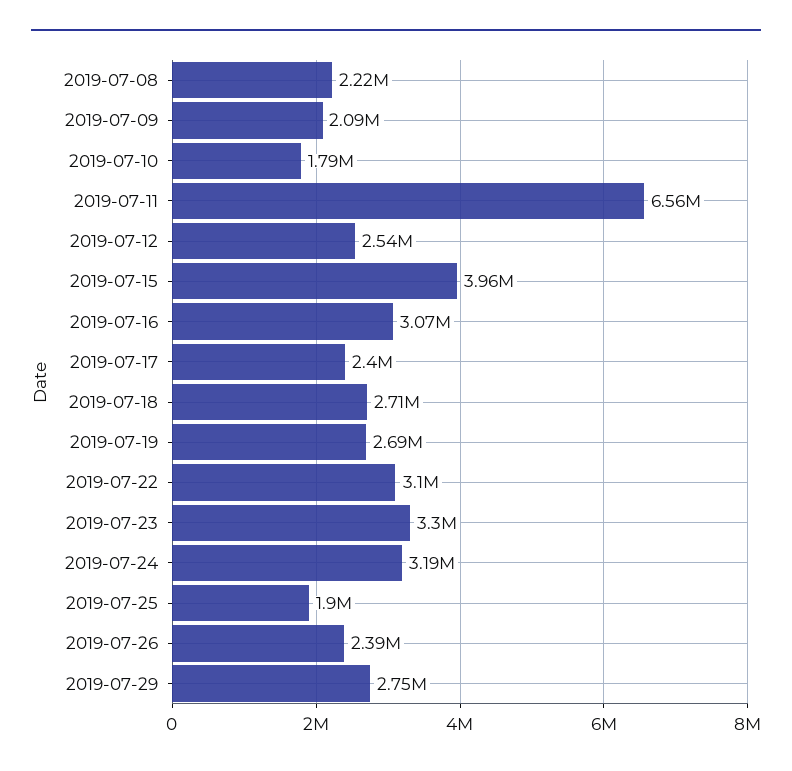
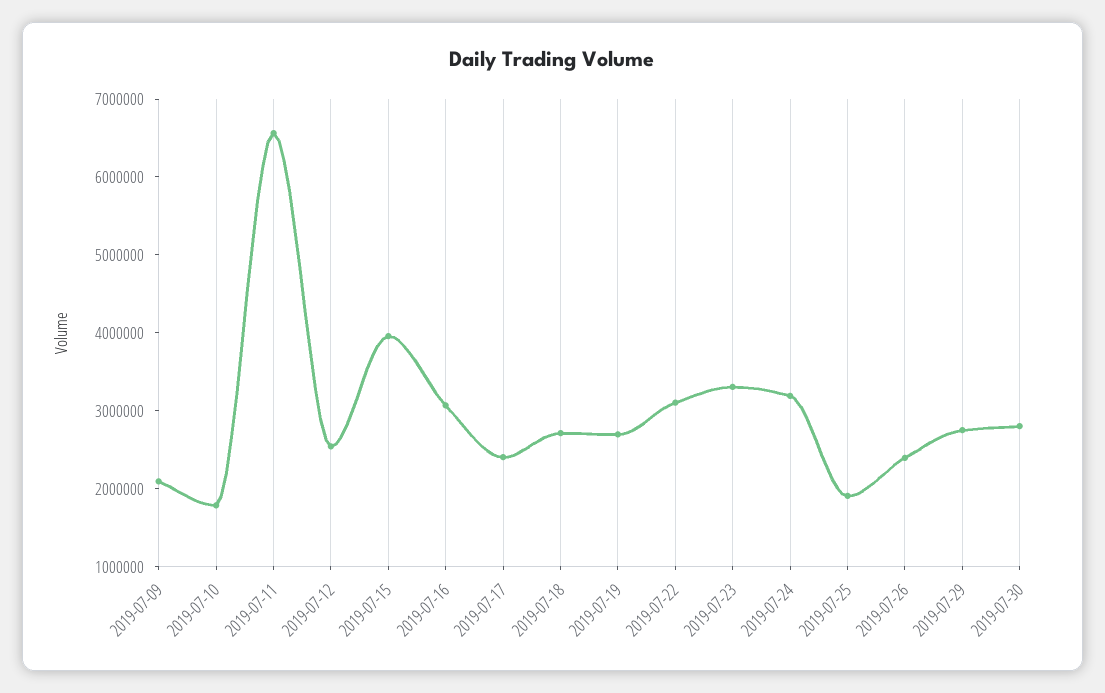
2019-07-08: 2220000 -> none
2019-07-30: none -> 2800000

